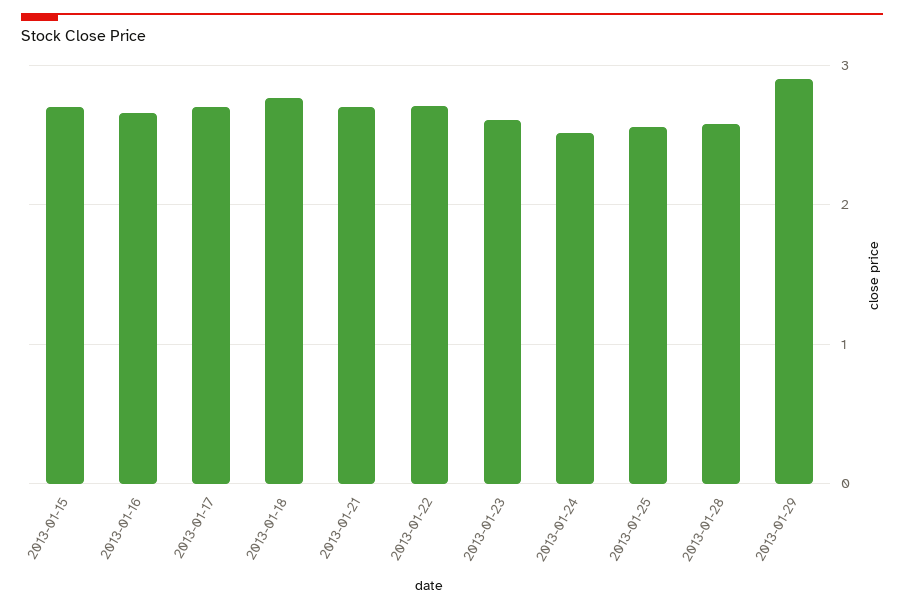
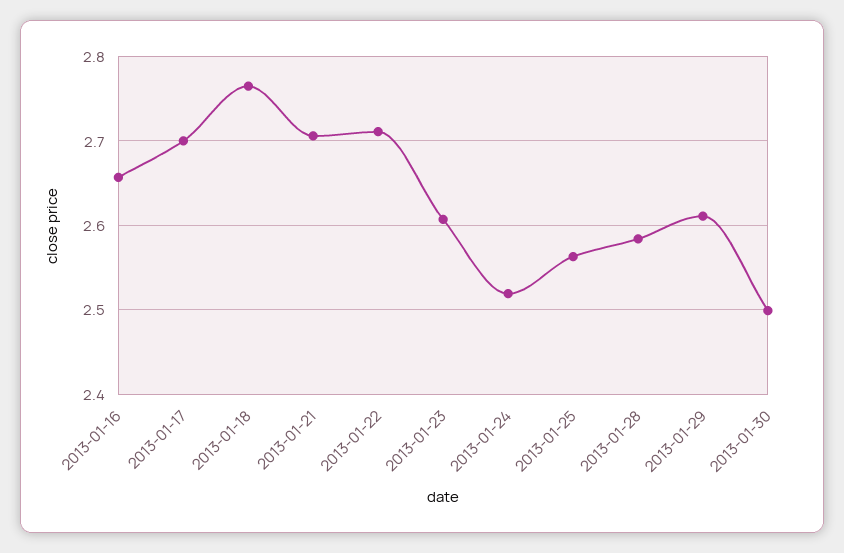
2013-01-15: 2.7 -> none
2013-01-29: 2.9 -> 2.61
2013-01-30: none -> 2.5

